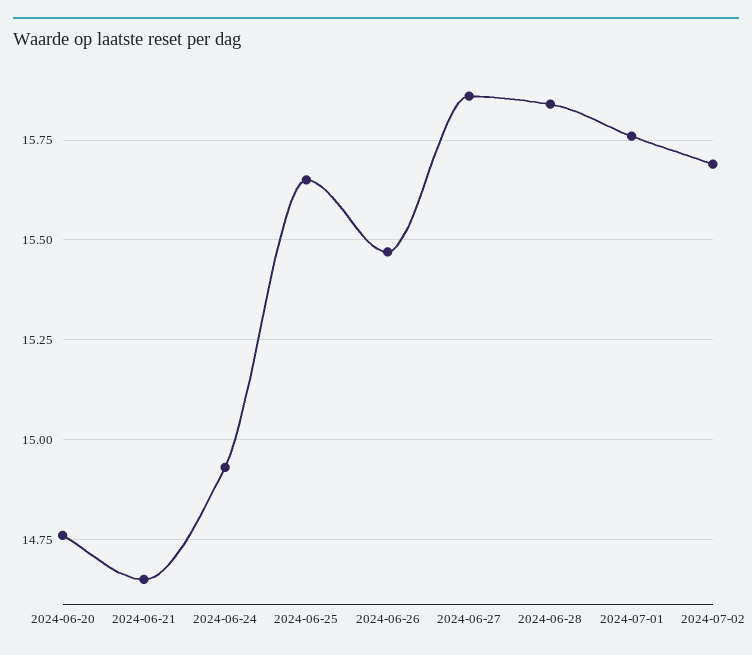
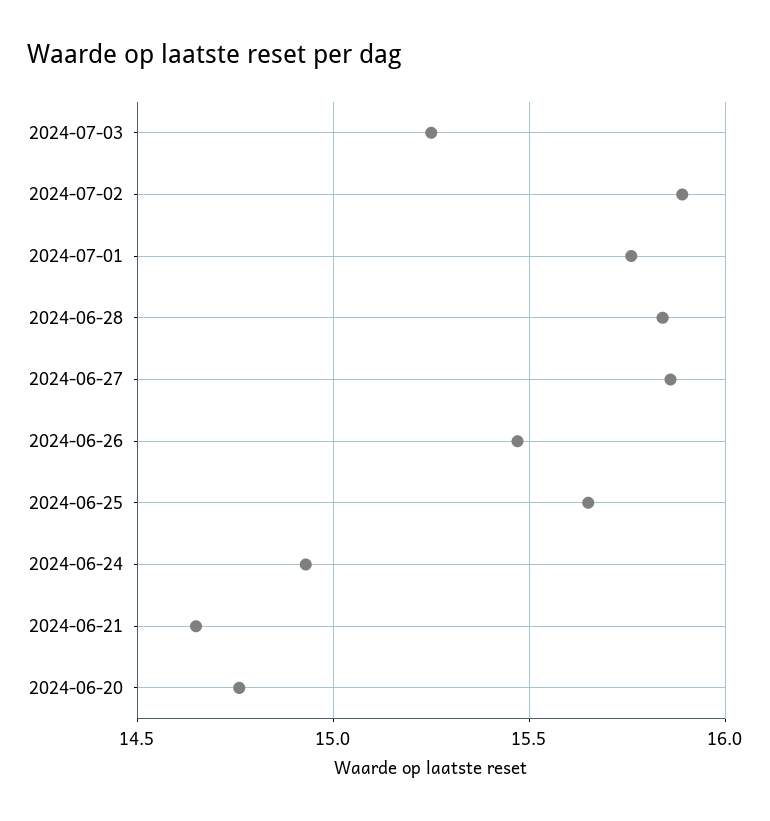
2024-07-02: 15.7 -> 15.9
2024-07-03: none -> 15.25

